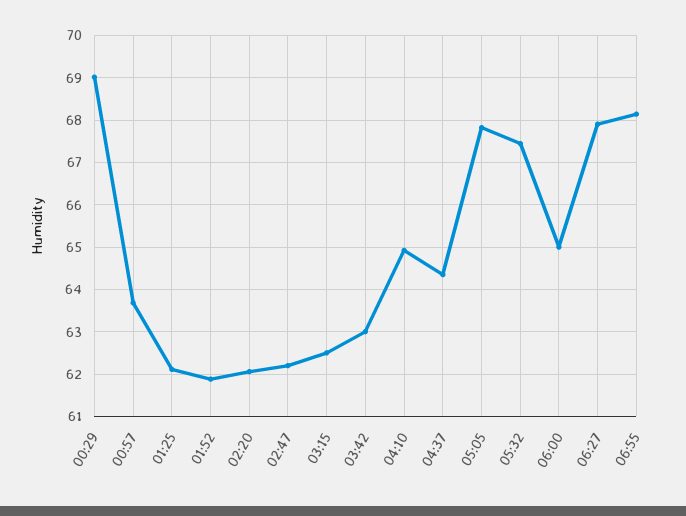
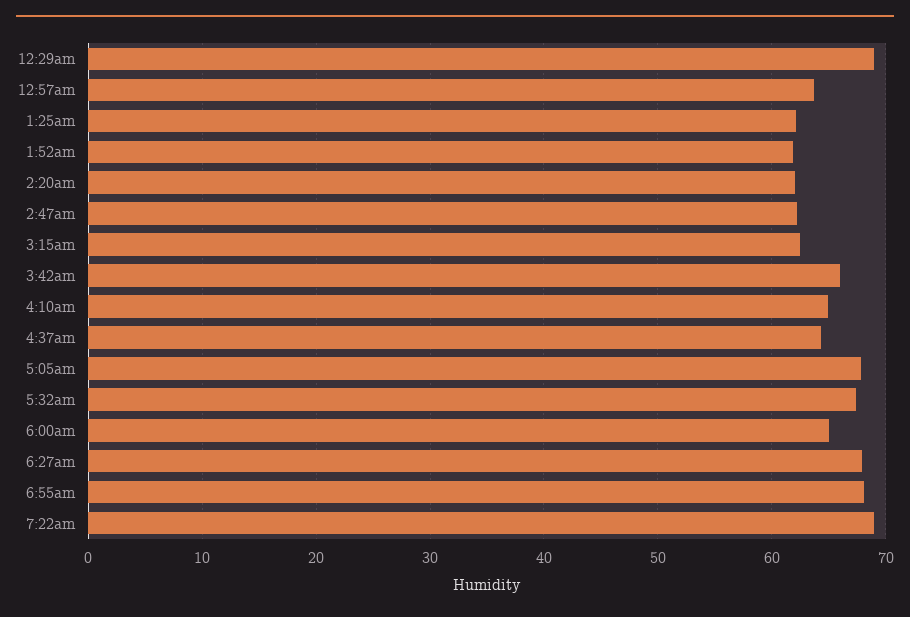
03:42: 63 -> 66
7:22am: none -> 69

